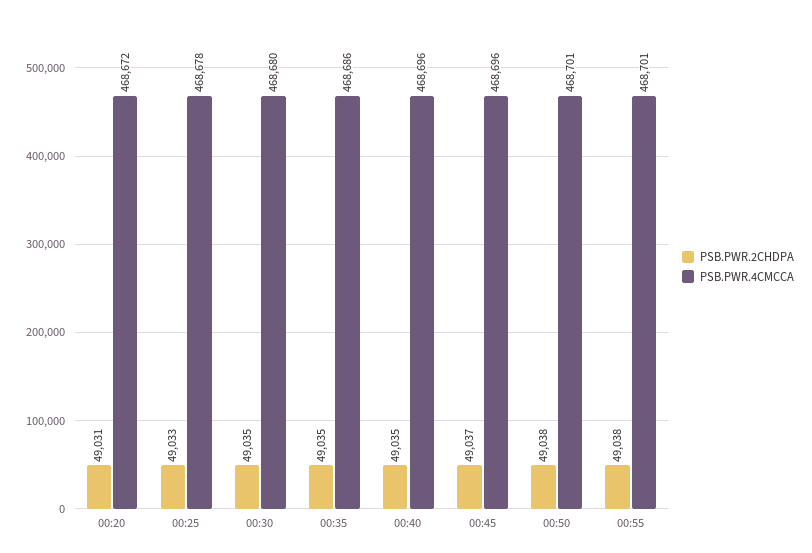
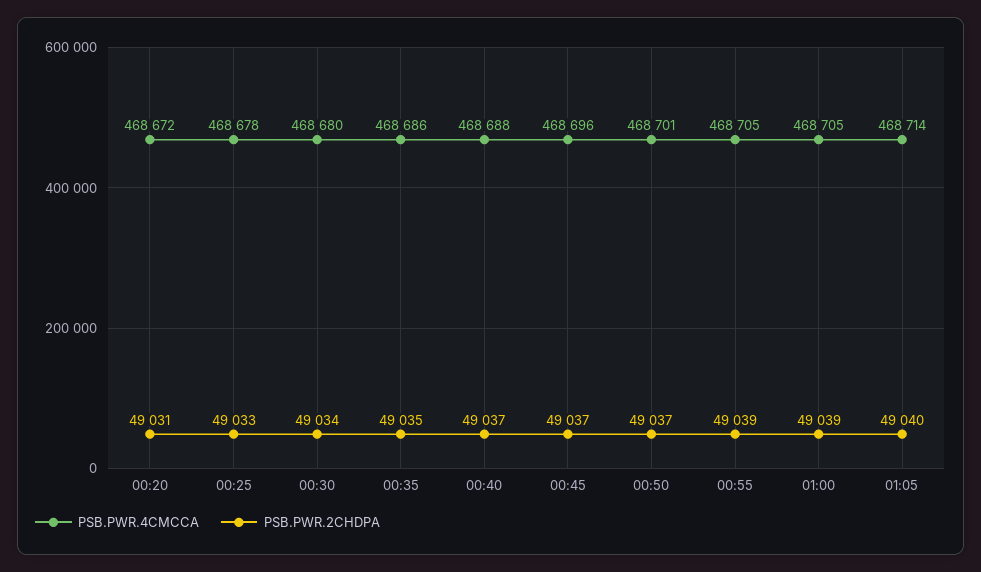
PSB.PWR.2CHDPA, 00:30: 49035 -> 49034
PSB.PWR.2CHDPA, 00:40: 49035 -> 49037
PSB.PWR.4CMCCA, 00:40: 468696 -> 468688
PSB.PWR.2CHDPA, 00:50: 49038 -> 49037
PSB.PWR.2CHDPA, 00:55: 49038 -> 49039
PSB.PWR.4CMCCA, 00:55: 468701 -> 468705
PSB.PWR.4CMCCA, 01:00: none -> 468705
PSB.PWR.2CHDPA, 01:00: none -> 49039
PSB.PWR.4CMCCA, 01:05: none -> 468714
PSB.PWR.2CHDPA, 01:05: none -> 49040

